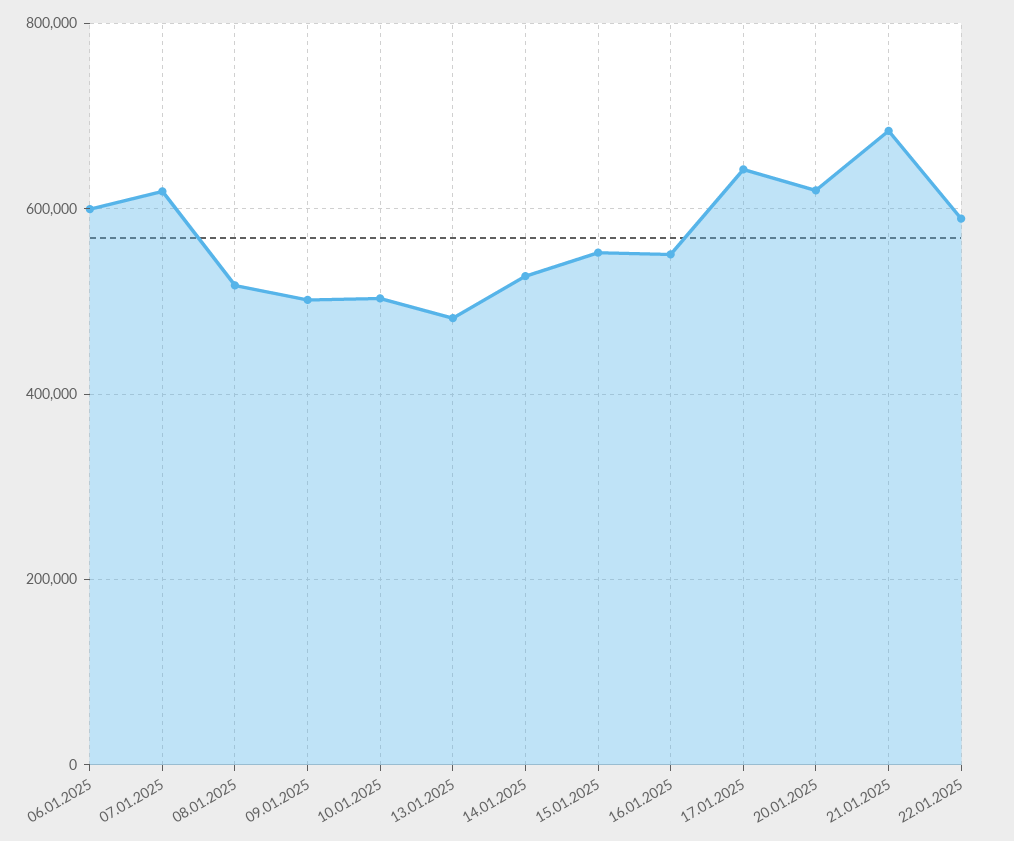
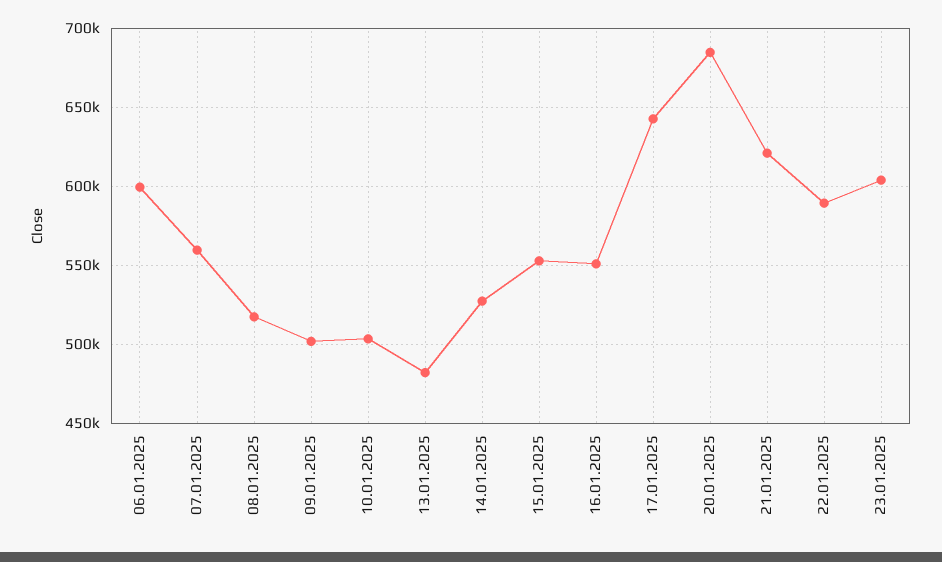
07.01.2025: 620000 -> 560000
20.01.2025: 620000 -> 685000
21.01.2025: 680000 -> 620000
23.01.2025: none -> 605000

